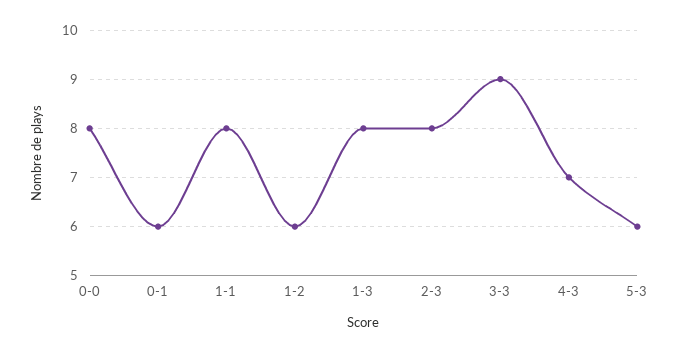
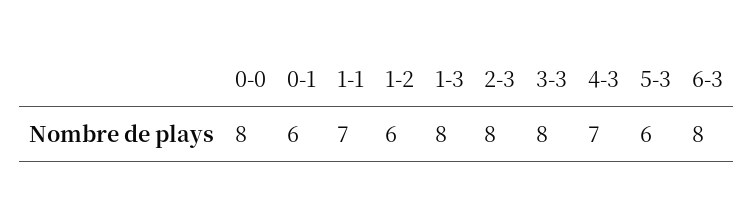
1-1: 8 -> 7
3-3: 9 -> 8
6-3: none -> 8

